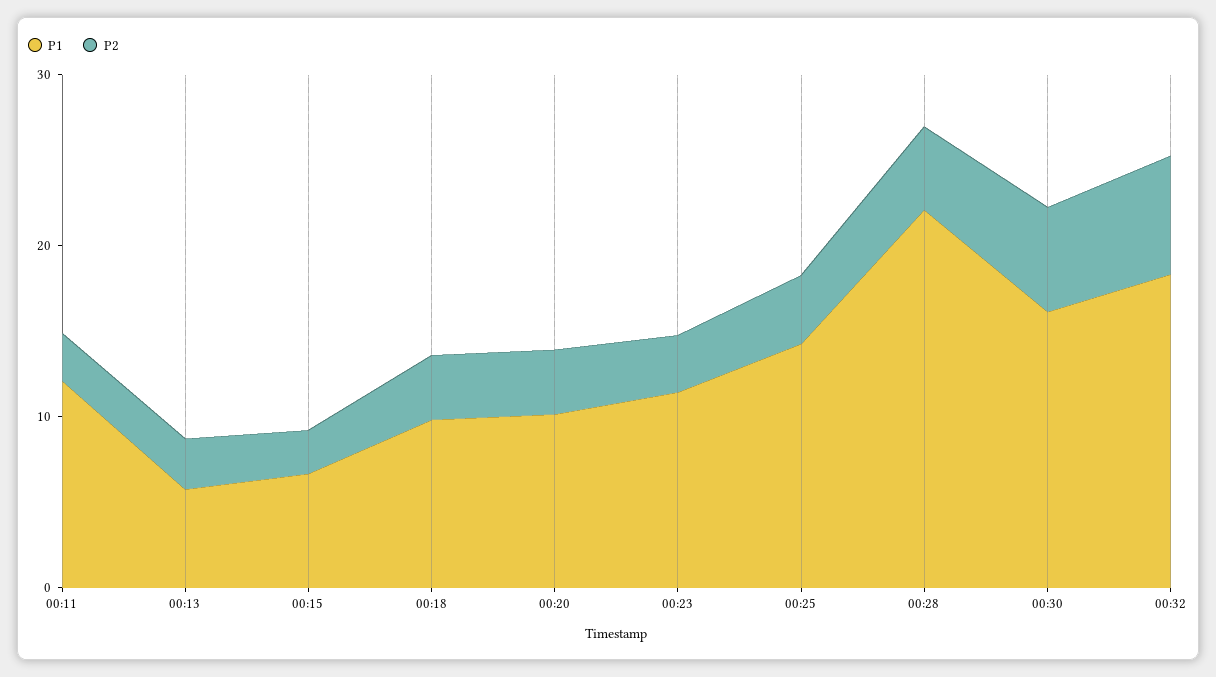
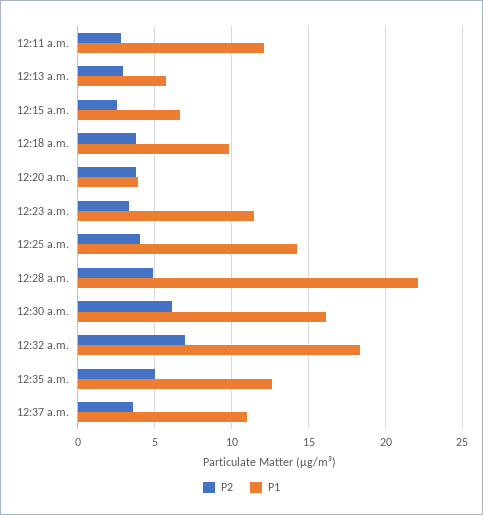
P1, 00:20: 10 -> 4
P2, 12:35 a.m.: none -> 5
P1, 12:35 a.m.: none -> 12.5
P2, 12:37 a.m.: none -> 3.5
P1, 12:37 a.m.: none -> 11

